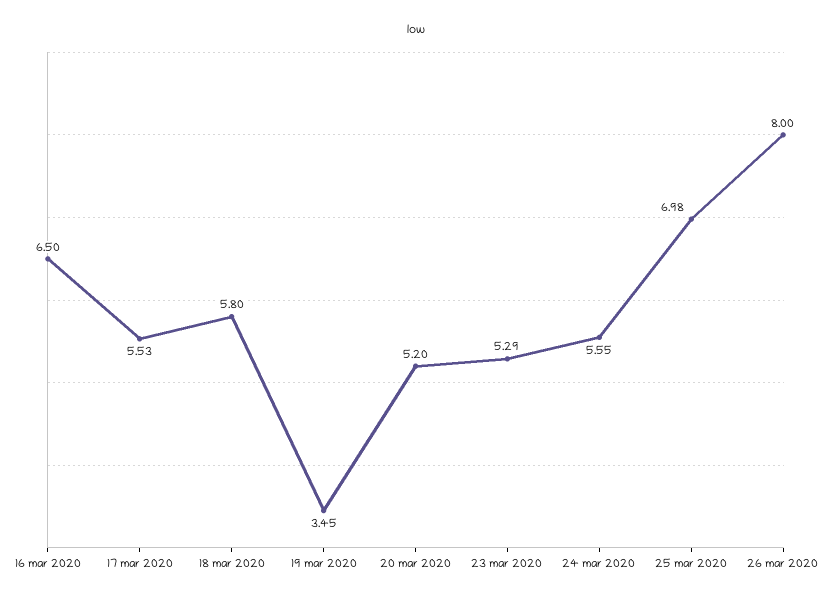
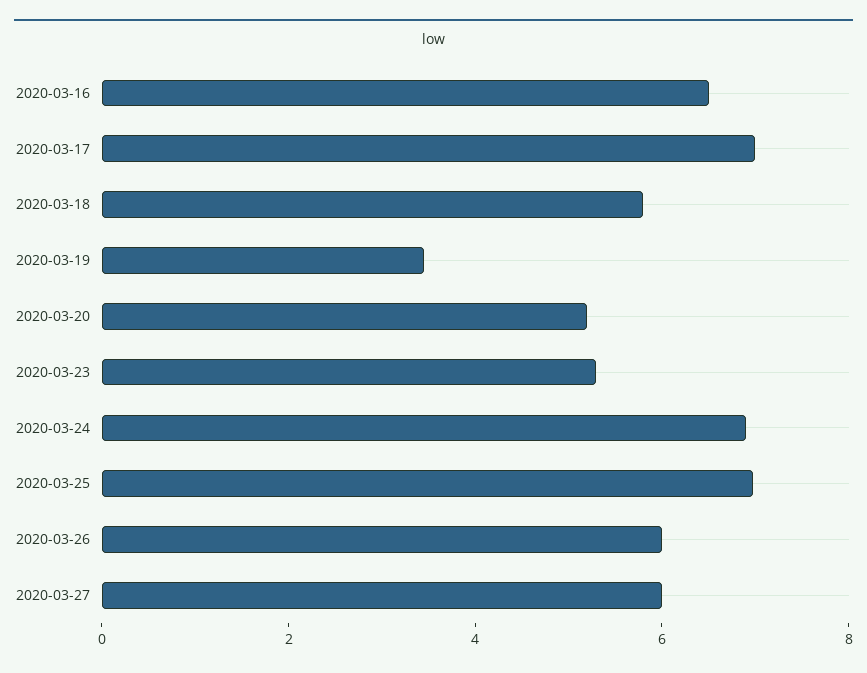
17 mar 2020: 5.53 -> 7
24 mar 2020: 5.55 -> 7
26 mar 2020: 8 -> 6
2020-03-27: none -> 6

